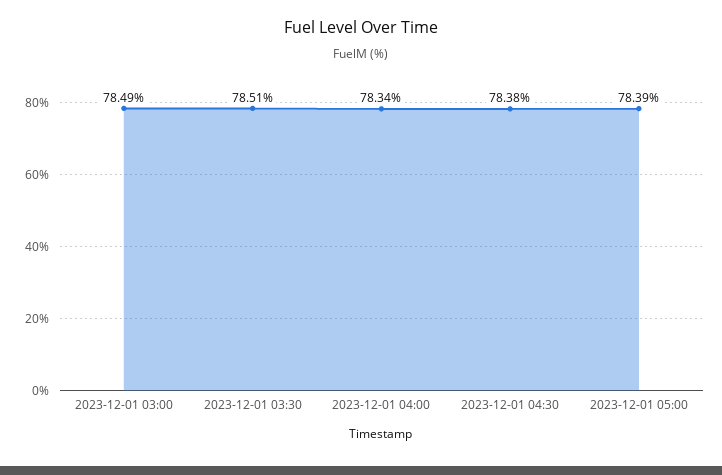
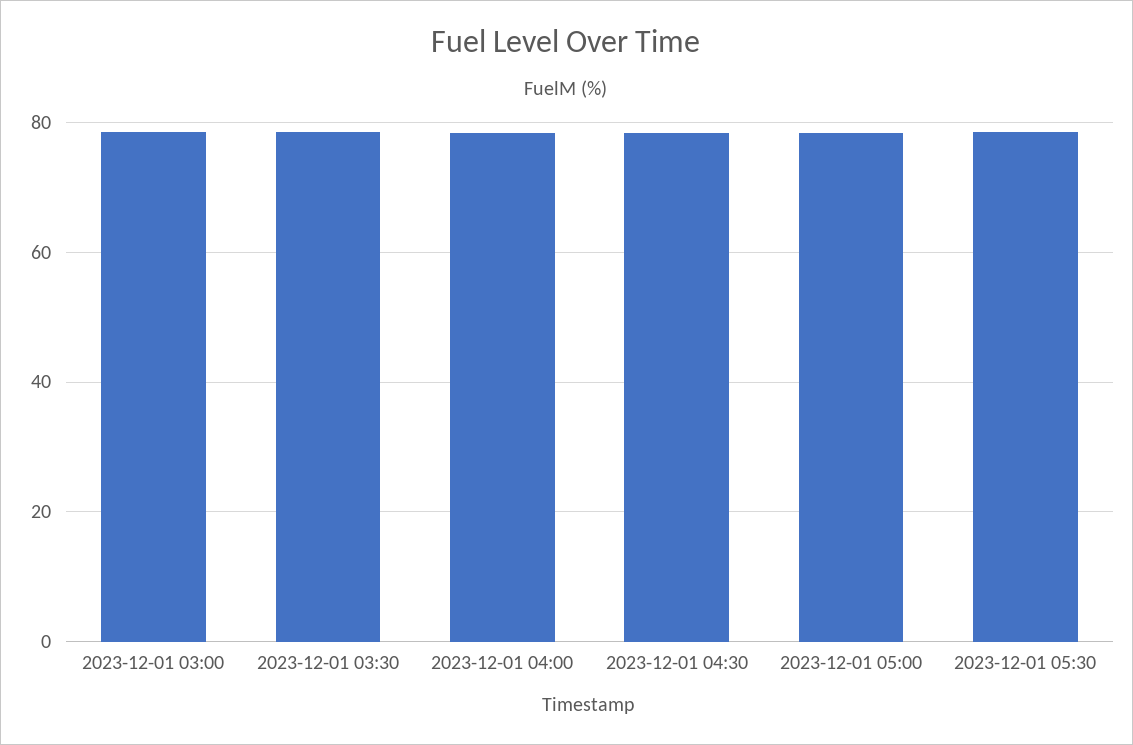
2023-12-01 05:30: none -> 78

